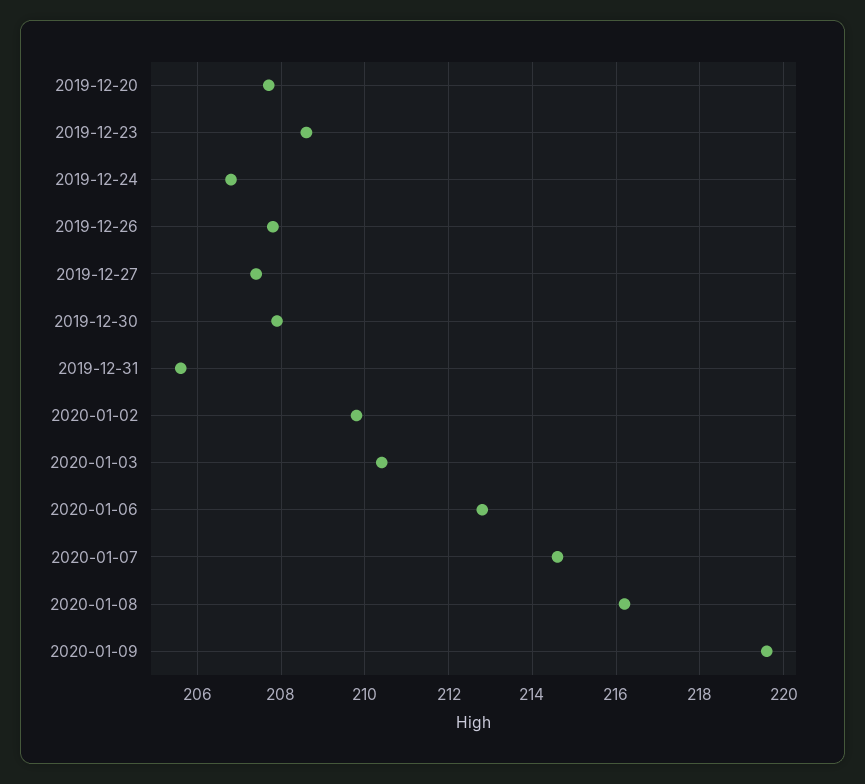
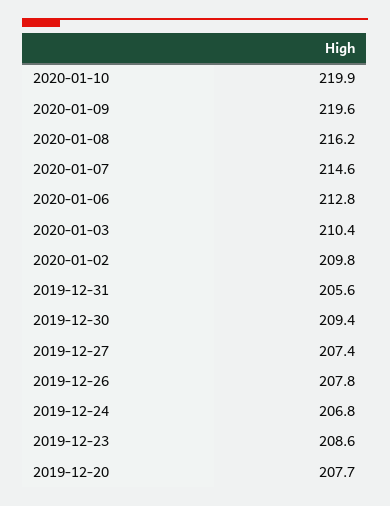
2019-12-30: 208 -> 209.4
2020-01-10: none -> 219.9

